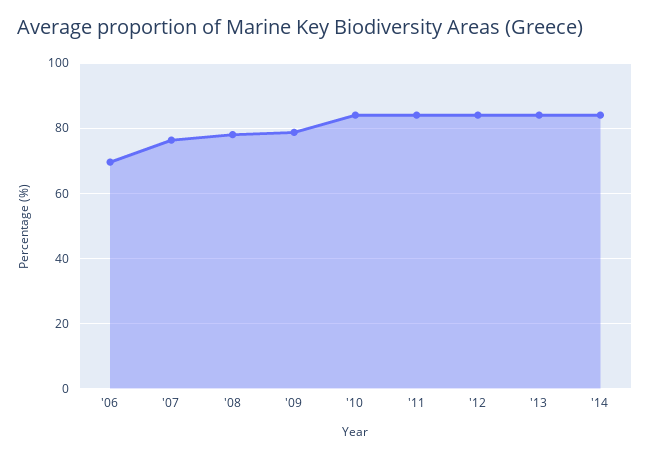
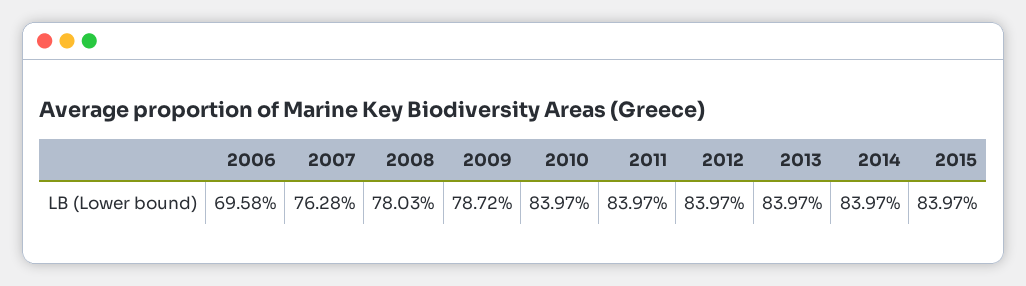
2015: none -> 83.97

